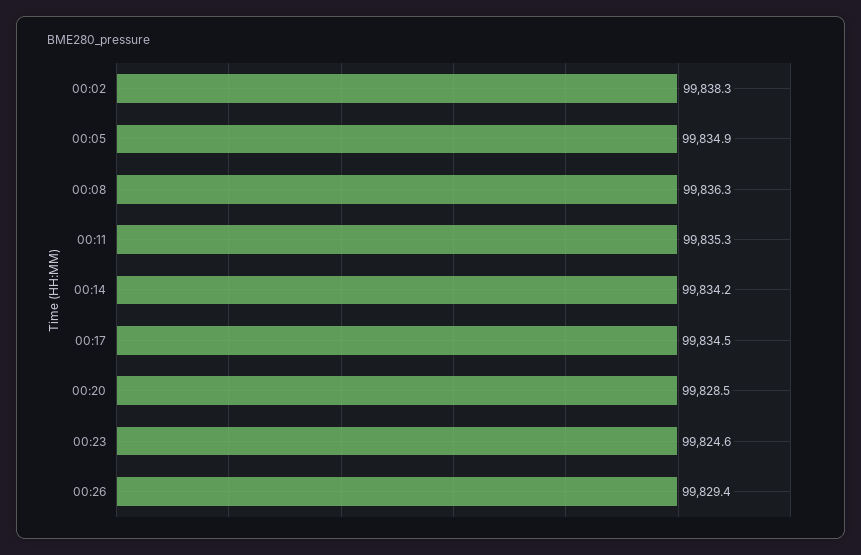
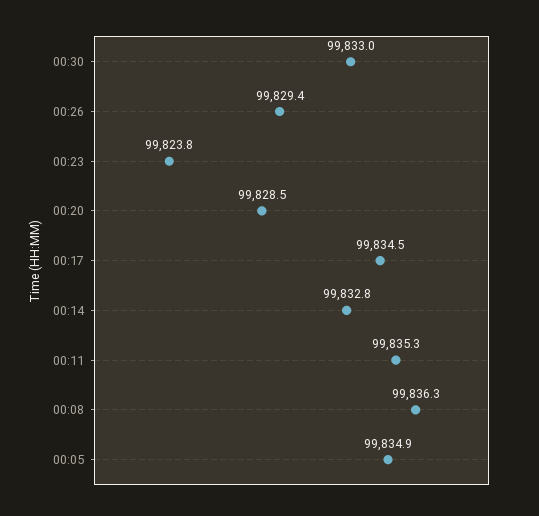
00:02: 99838.3 -> none
00:14: 99834.2 -> 99832.8
00:23: 99824.6 -> 99823.8
00:30: none -> 99833

